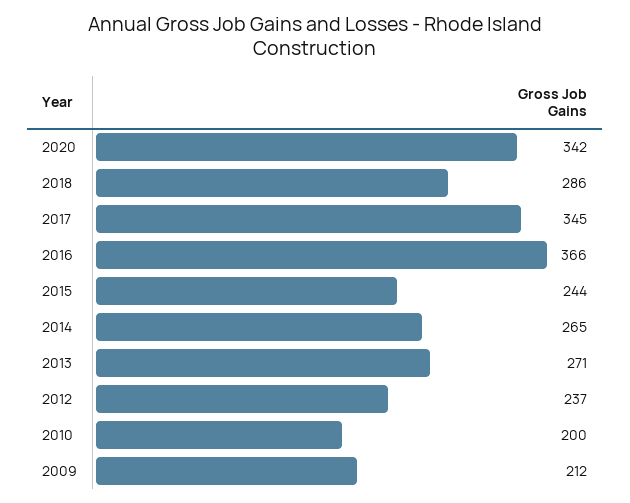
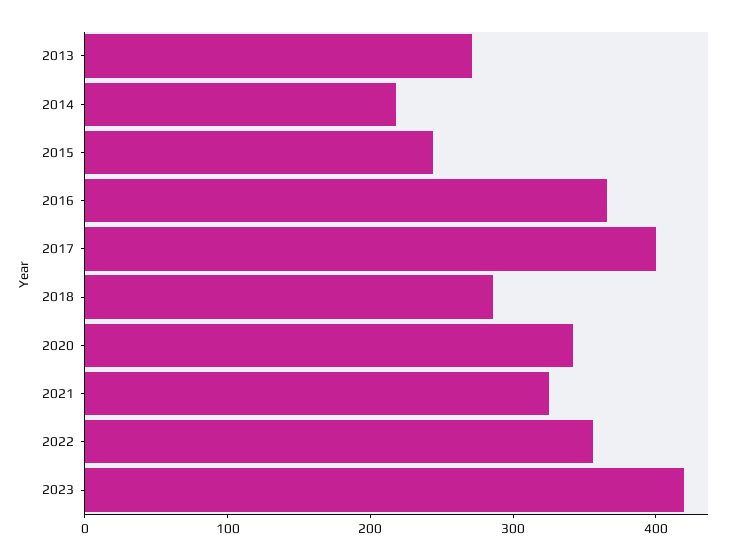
2017: 345 -> 400
2014: 265 -> 220
2012: 237 -> none
2010: 200 -> none
2009: 212 -> none
2021: none -> 320
2022: none -> 360
2023: none -> 420

